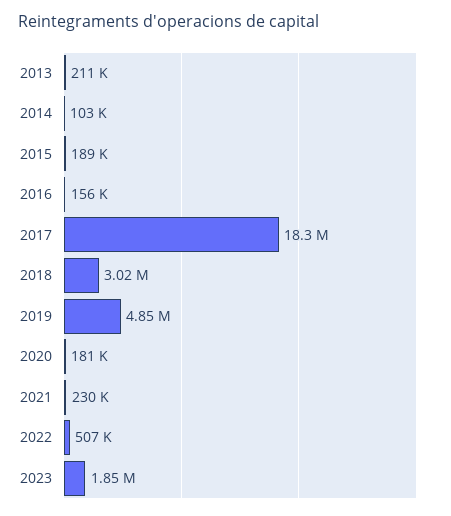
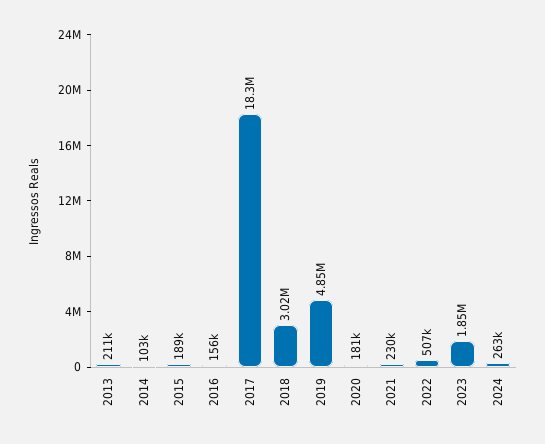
2024: none -> 263000

